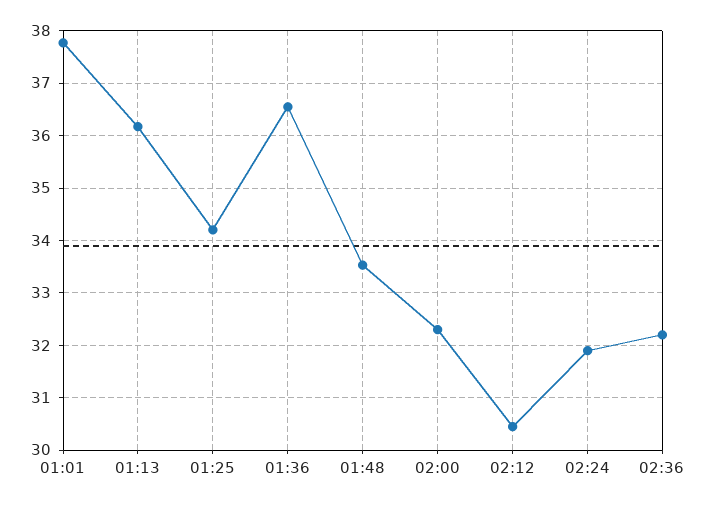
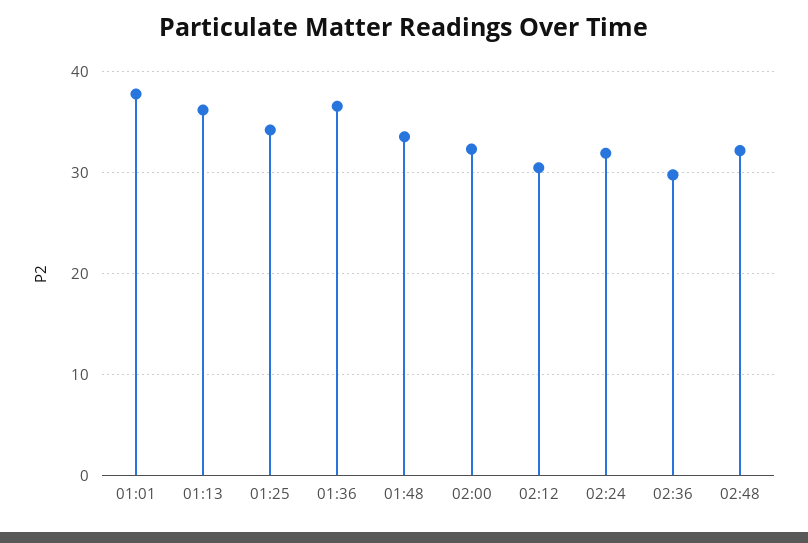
02:36: 32.2 -> 30
02:48: none -> 32

